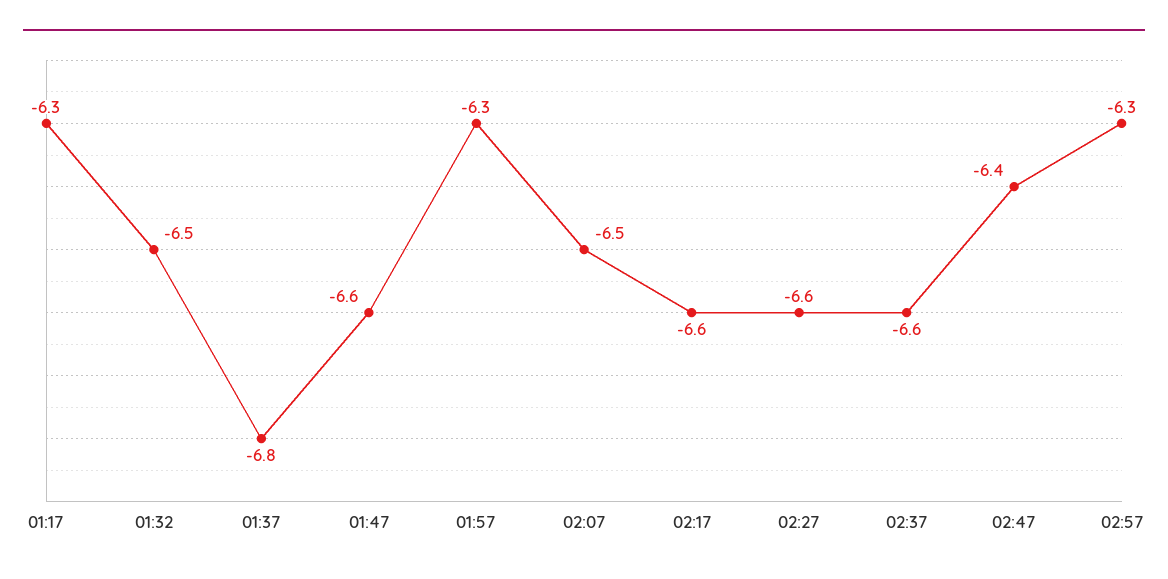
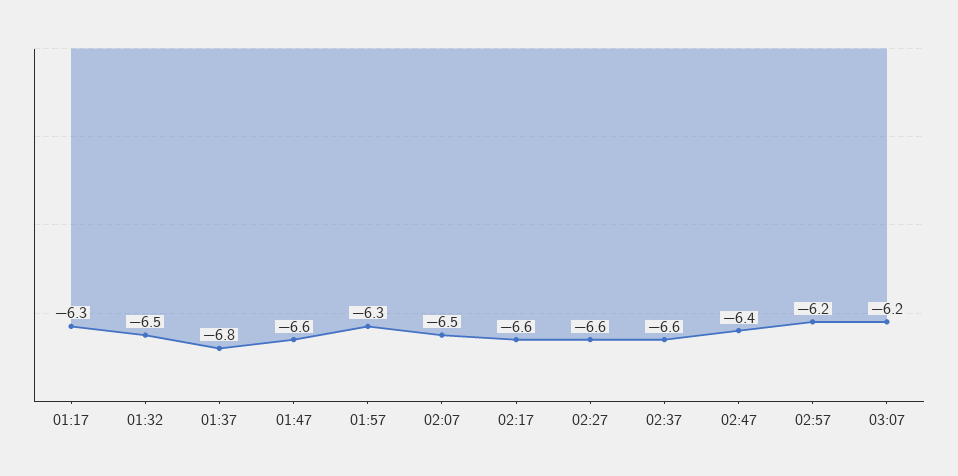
02:57: -6.3 -> -6.2
03:07: none -> -6.2

